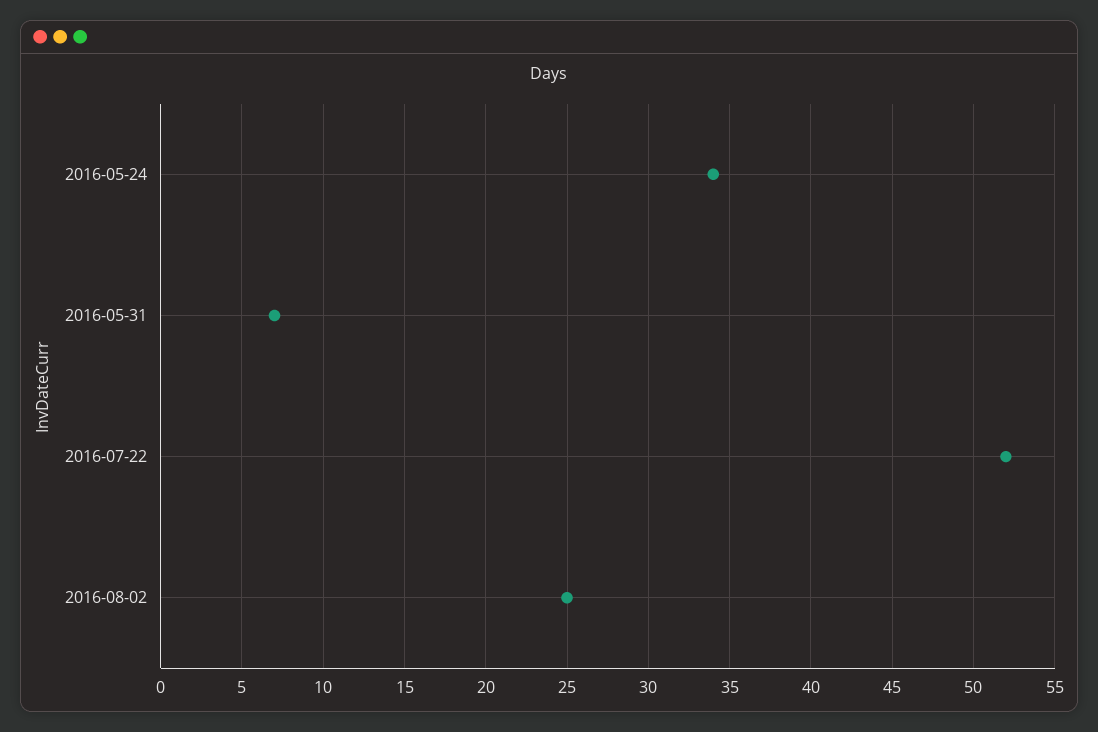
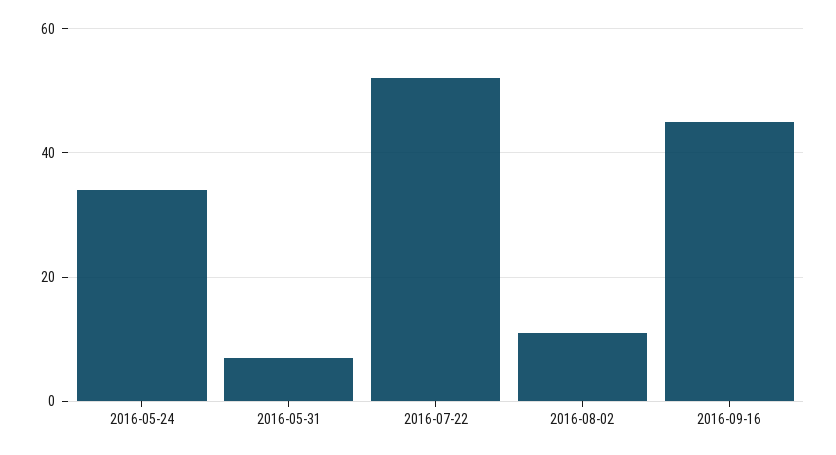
2016-08-02: 25 -> 10
2016-09-16: none -> 45

